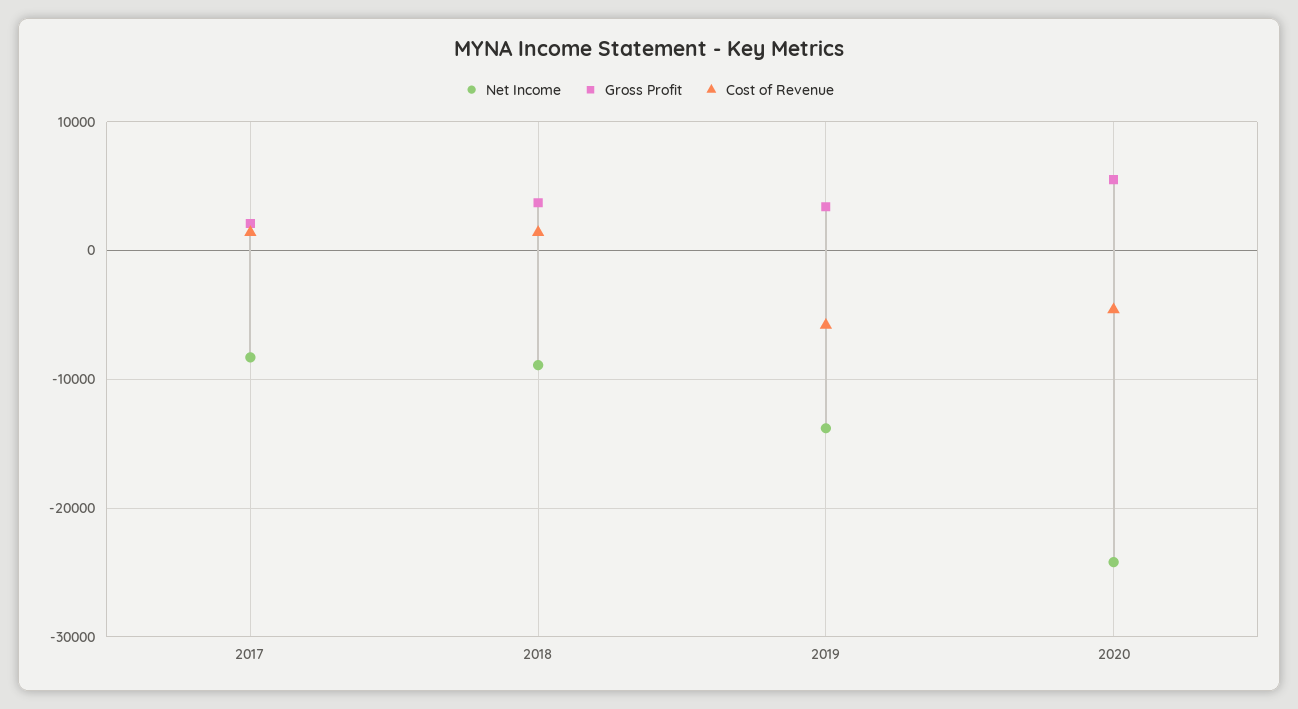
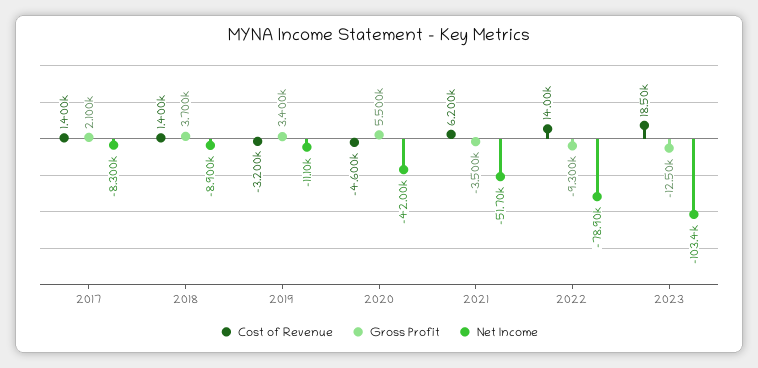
Net Income, 2019: -14000 -> -11100
Cost of Revenue, 2019: -6000 -> -3200
Net Income, 2020: -24000 -> -42000
Cost of Revenue, 2021: none -> 6200
Gross Profit, 2021: none -> -3500
Net Income, 2021: none -> -51700
Cost of Revenue, 2022: none -> 14000
Gross Profit, 2022: none -> -9300
Net Income, 2022: none -> -78900
Cost of Revenue, 2023: none -> 18500
Gross Profit, 2023: none -> -12500
Net Income, 2023: none -> -103400

